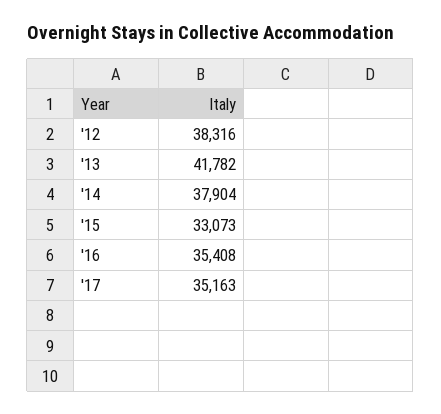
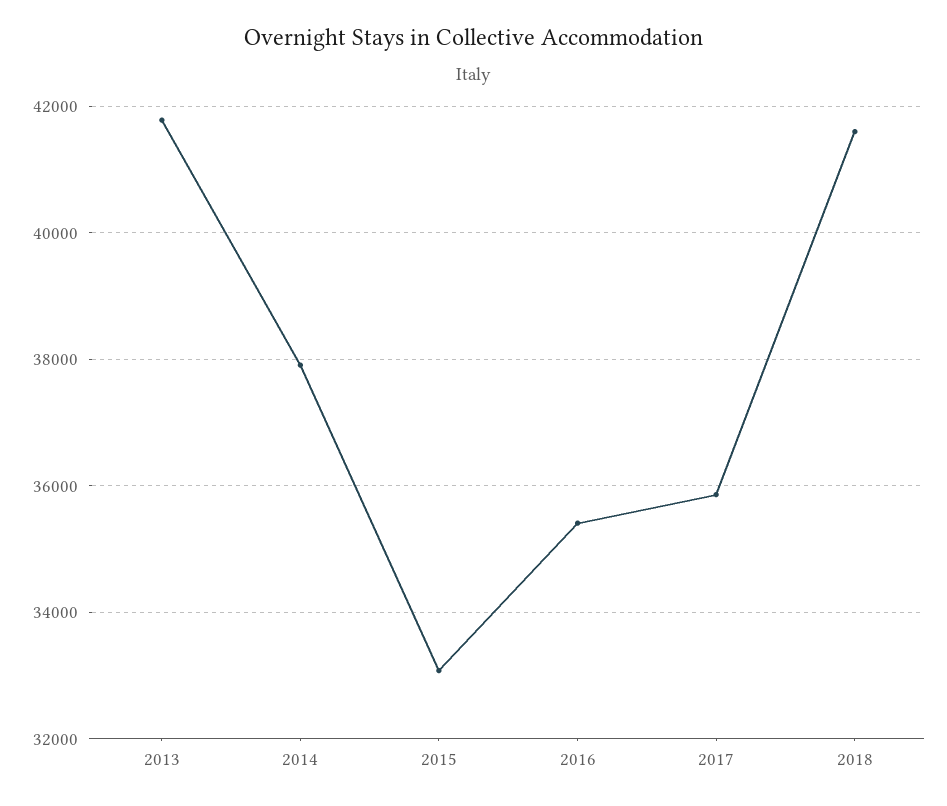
'12: 38316 -> none
'17: 35163 -> 35800
2018: none -> 41600

